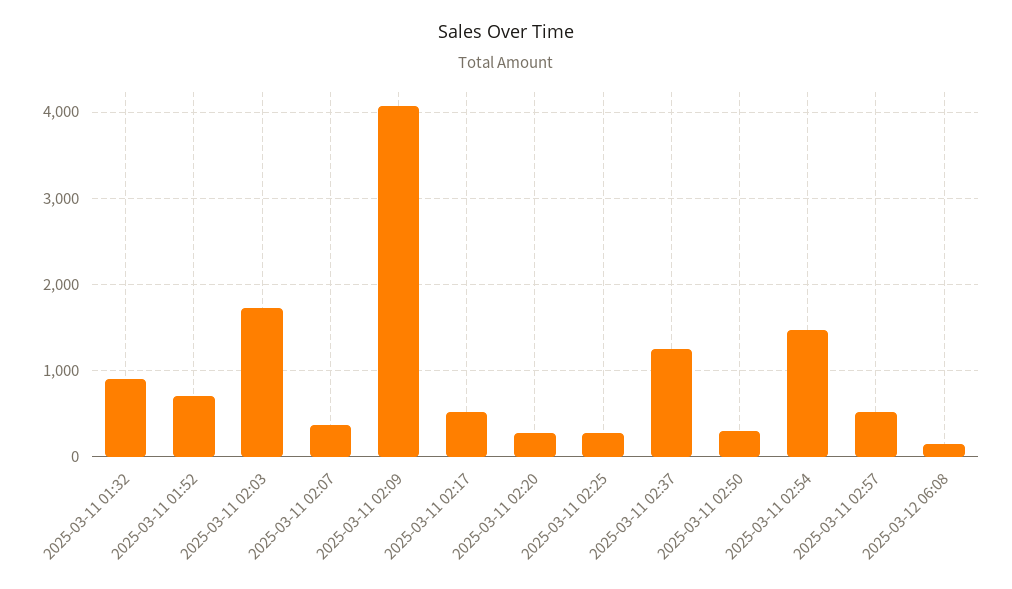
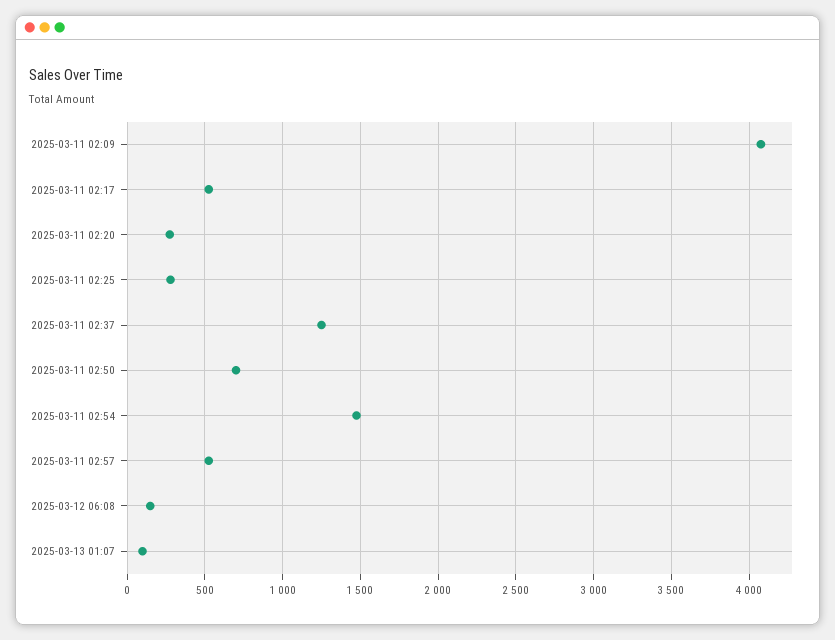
2025-03-11 01:32: 900 -> none
2025-03-11 01:52: 700 -> none
2025-03-11 02:03: 1700 -> none
2025-03-11 02:07: 400 -> none
2025-03-11 02:50: 300 -> 700
2025-03-13 01:07: none -> 100

